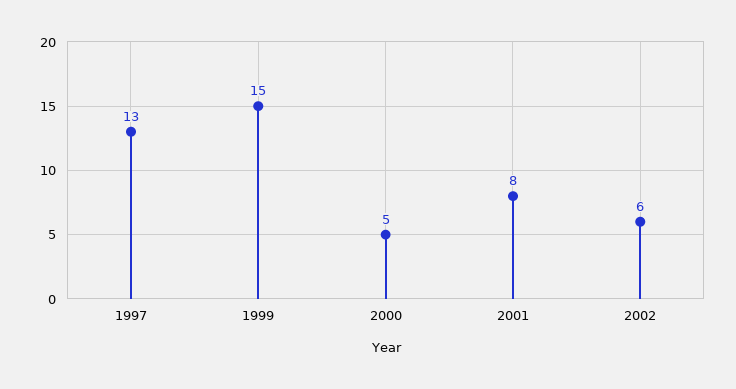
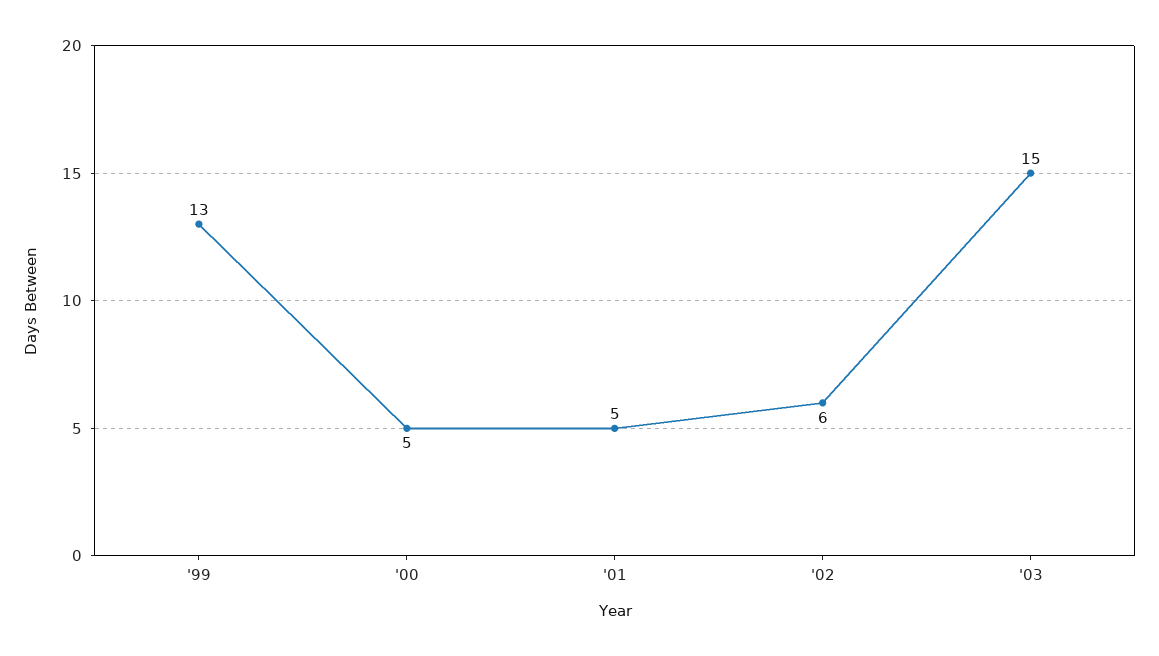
1997: 13 -> none
1999: 15 -> 13
2001: 8 -> 5
'03: none -> 15

